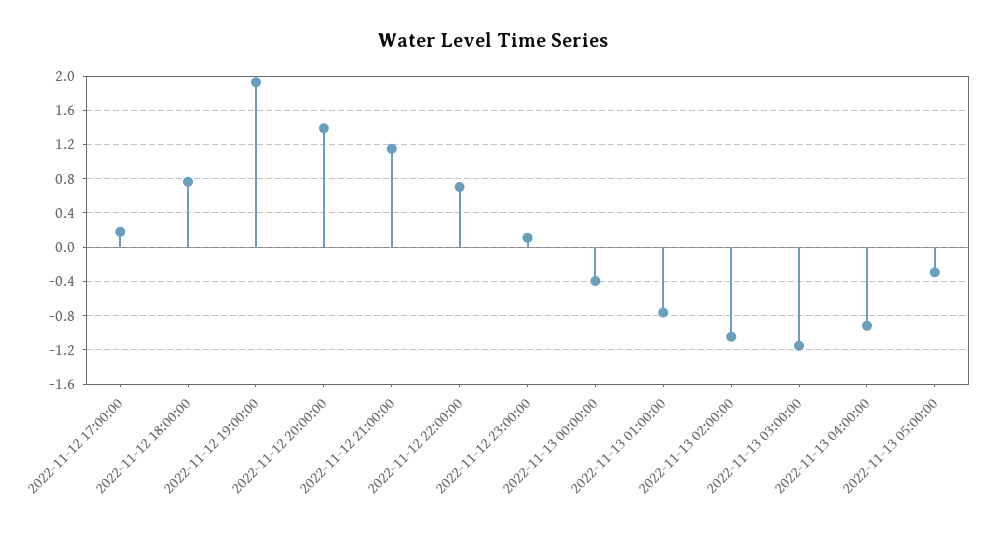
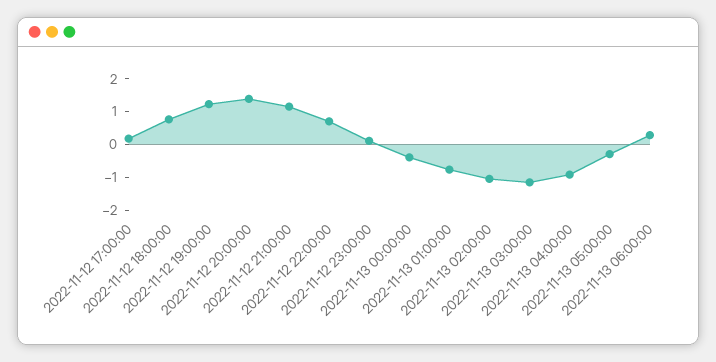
2022-11-12 19:00:00: 1.9 -> 1.25
2022-11-13 06:00:00: none -> 0.25

